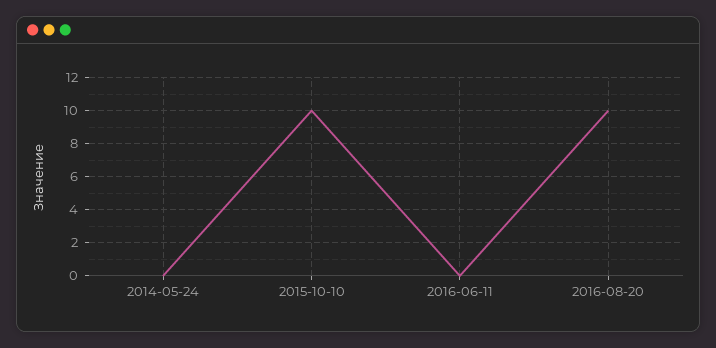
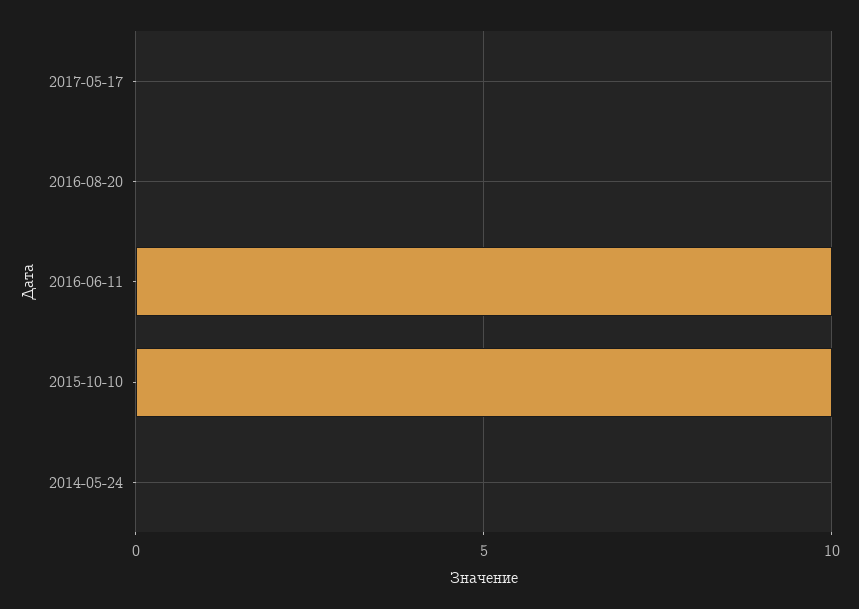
2016-06-11: 0 -> 10
2016-08-20: 10 -> 0
2017-05-17: none -> 0

